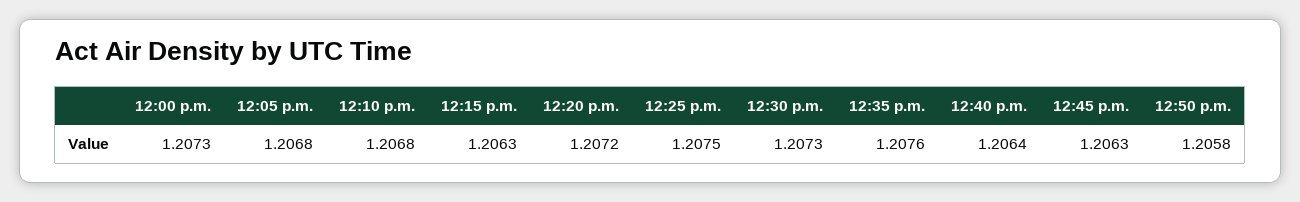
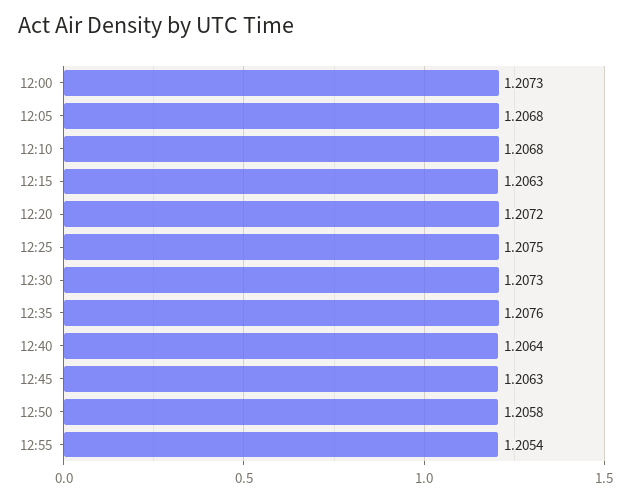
12:55: none -> 1.2054

